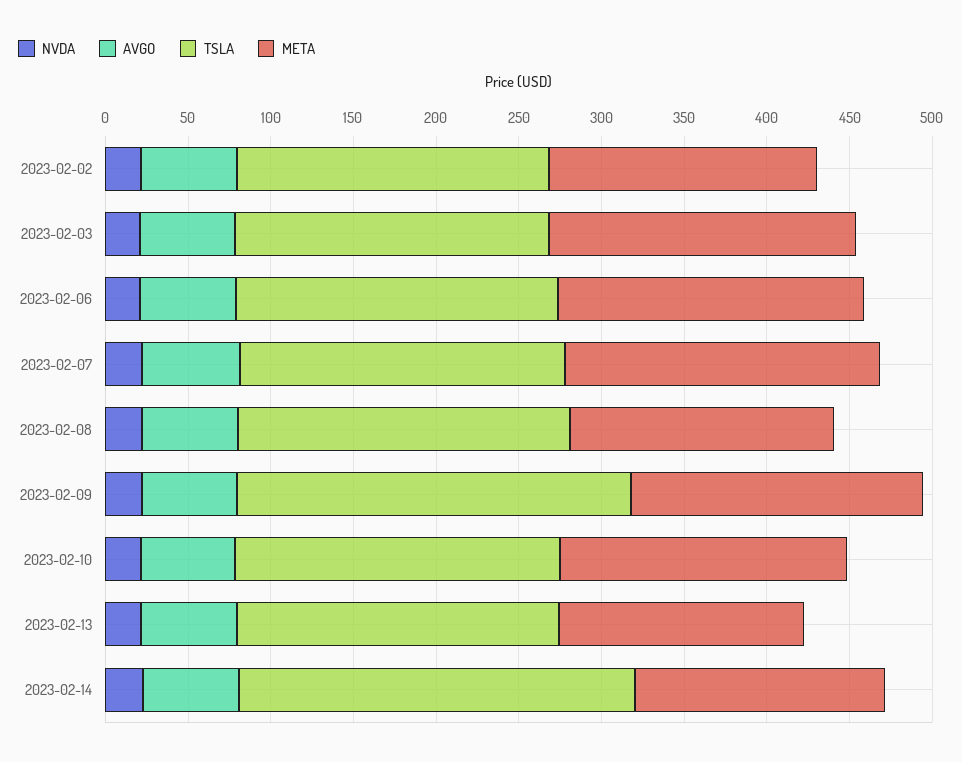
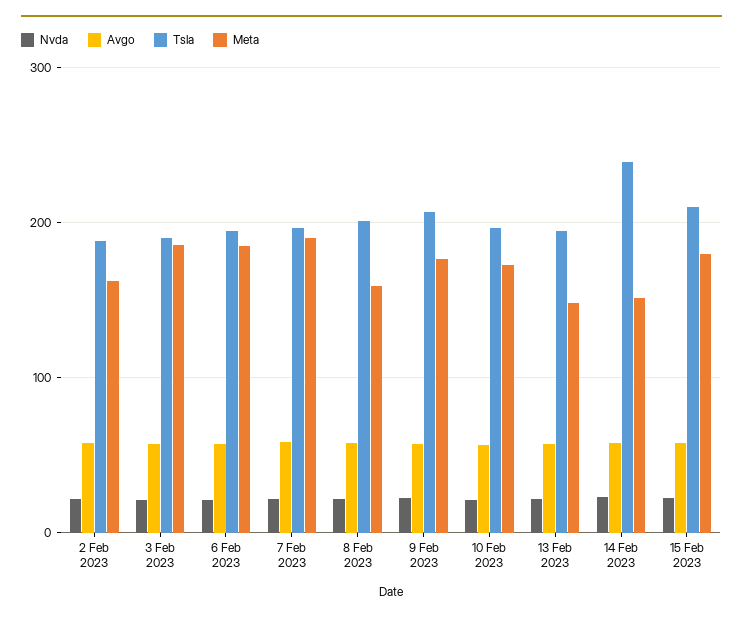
TSLA, 2023-02-09: 240 -> 210
NVDA, 15 Feb 2023: none -> 20
AVGO, 15 Feb 2023: none -> 60
TSLA, 15 Feb 2023: none -> 210
META, 15 Feb 2023: none -> 180

